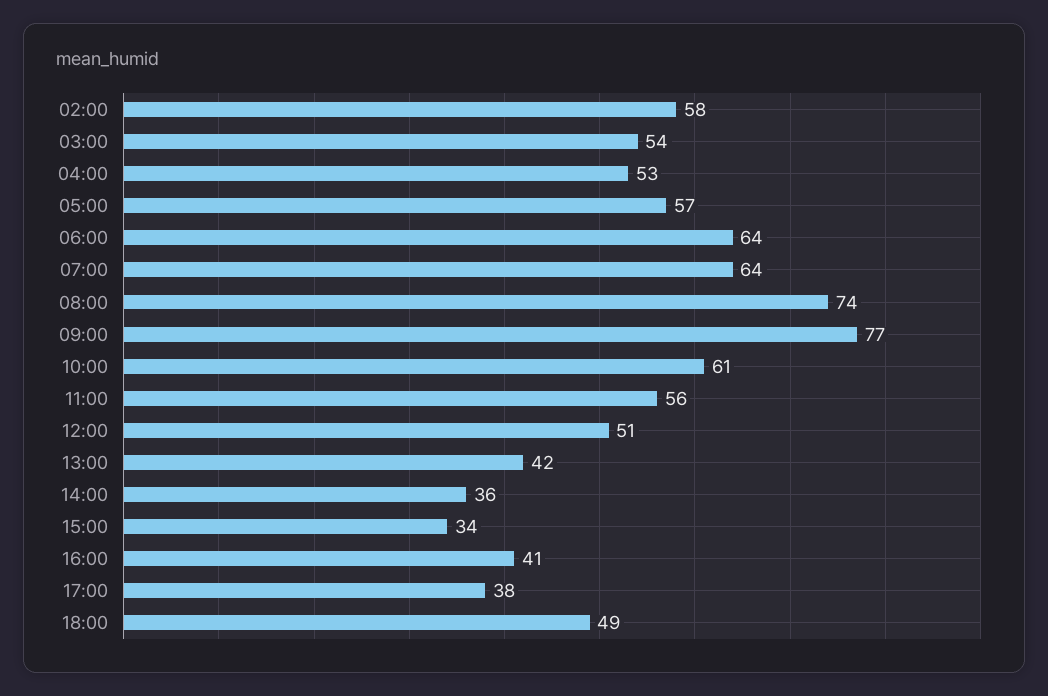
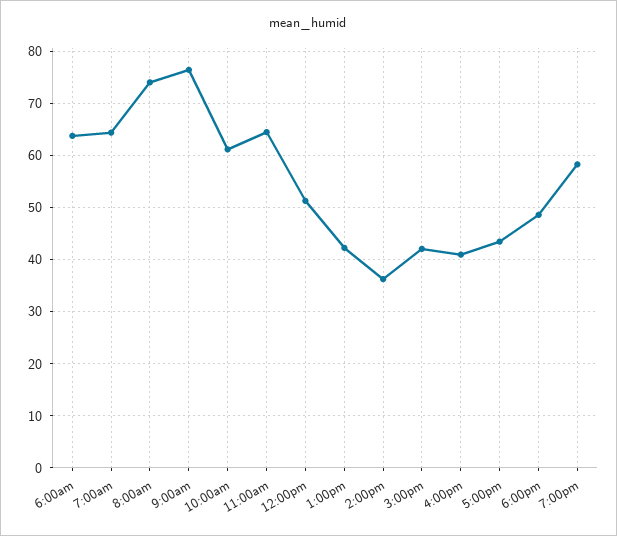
02:00: 58 -> none
03:00: 54 -> none
04:00: 53 -> none
05:00: 57 -> none
11:00: 56 -> 64
15:00: 34 -> 42
17:00: 38 -> 44
7:00pm: none -> 58

